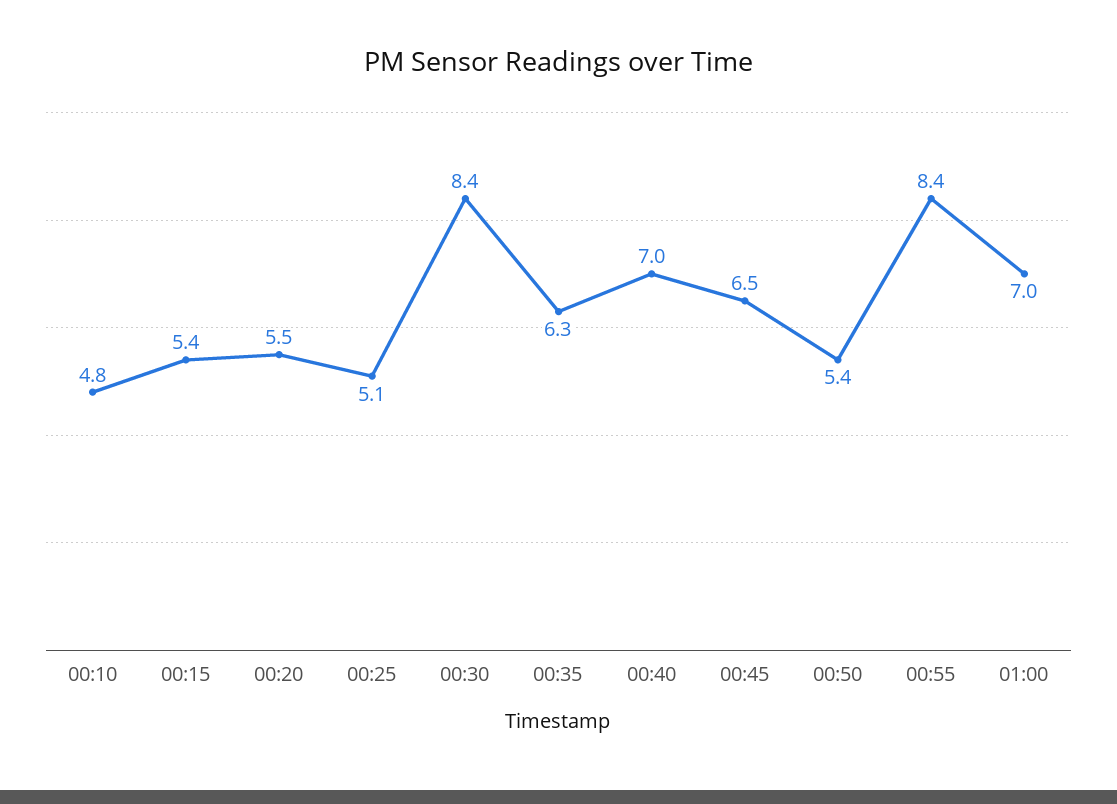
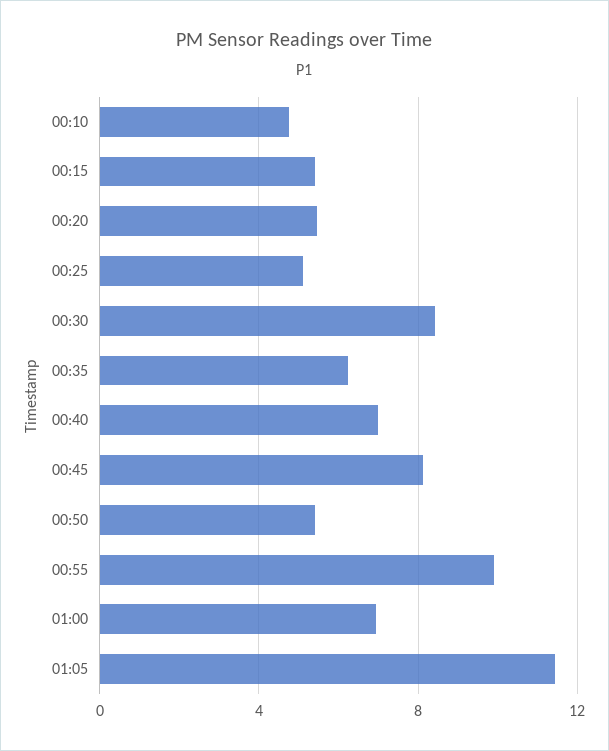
00:45: 6.5 -> 8
00:55: 8.4 -> 10
01:05: none -> 11.5

